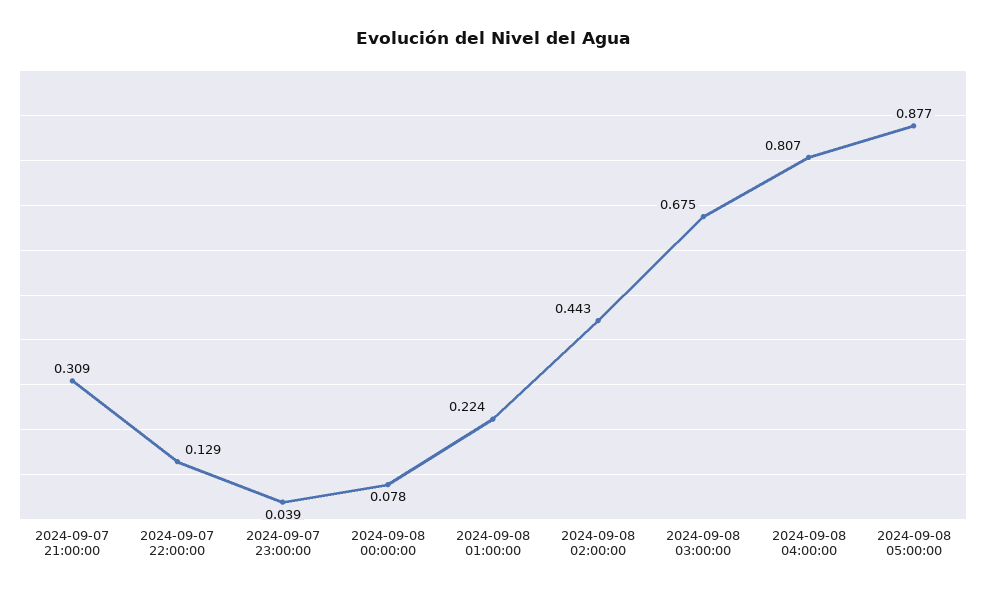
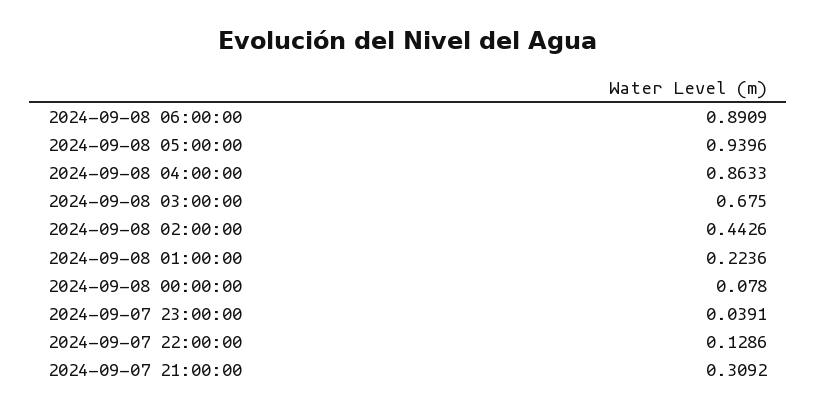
2024-09-08 04:00:00: 0.807 -> 0.8633
2024-09-08 05:00:00: 0.877 -> 0.9396
2024-09-08 06:00:00: none -> 0.8909

